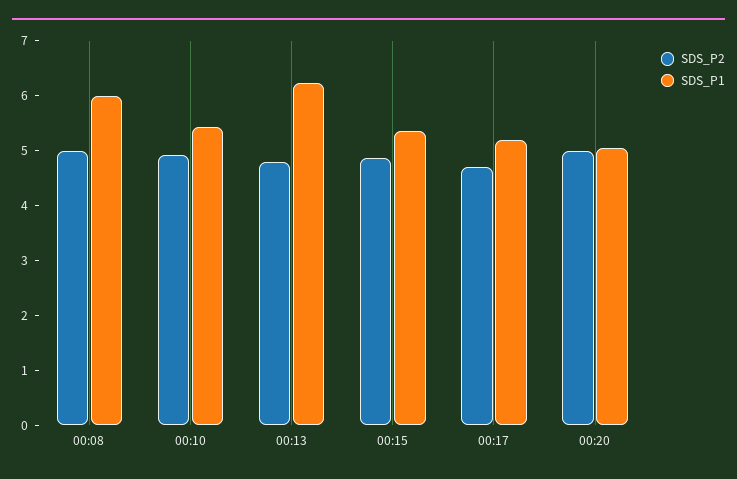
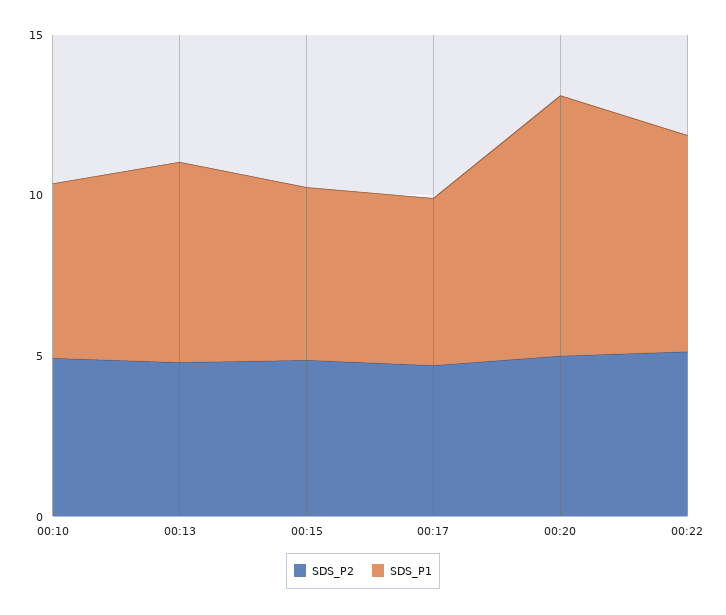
SDS_P2, 00:08: 5 -> none
SDS_P1, 00:08: 6 -> none
SDS_P1, 00:20: 5 -> 8
SDS_P2, 00:22: none -> 5
SDS_P1, 00:22: none -> 7

